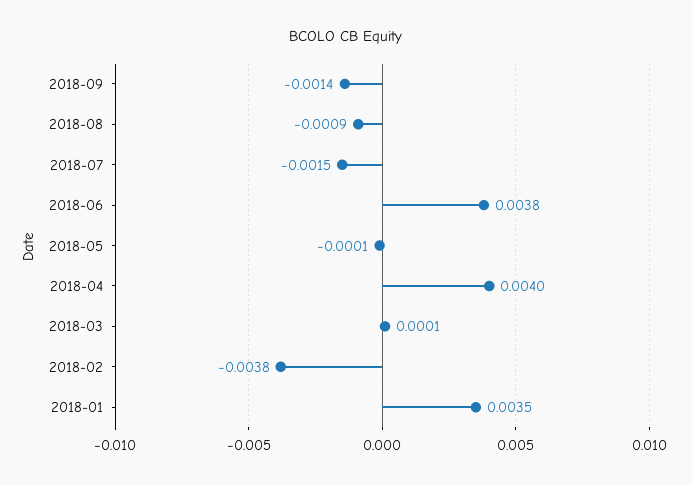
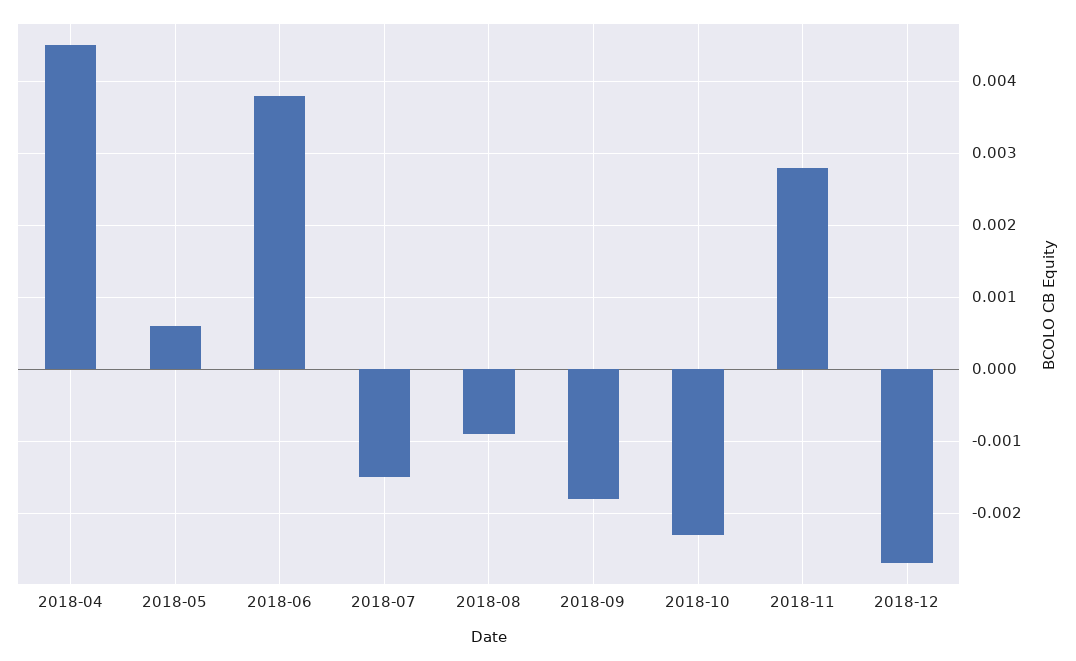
2018-09: -0.0014 -> -0.0018
2018-05: -0.0001 -> 0.0006
2018-04: 0.004 -> 0.0045
2018-03: 0.0001 -> none
2018-02: -0.0038 -> none
2018-01: 0.0035 -> none
2018-10: none -> -0.0023
2018-11: none -> 0.0028
2018-12: none -> -0.0027

